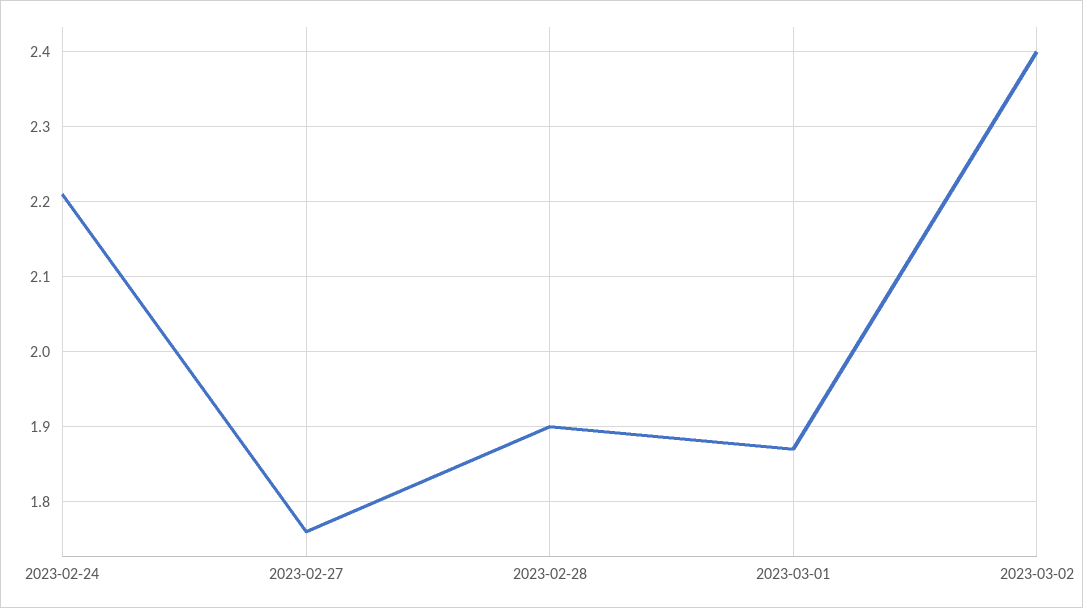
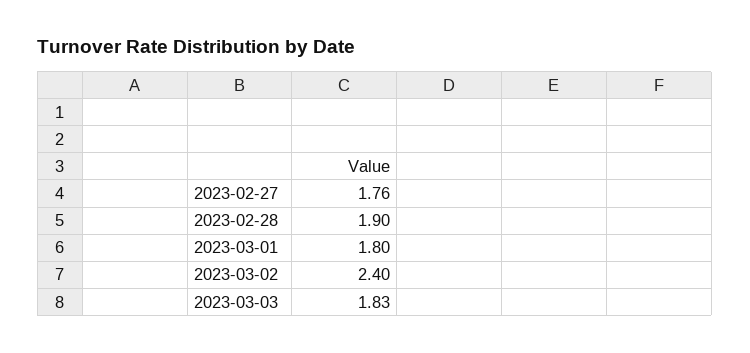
2023-02-24: 2.21 -> none
2023-03-01: 1.87 -> 1.8
2023-03-03: none -> 1.83

